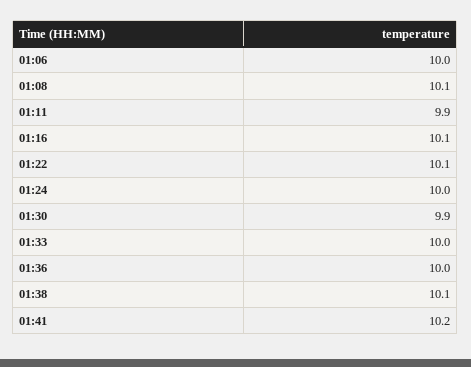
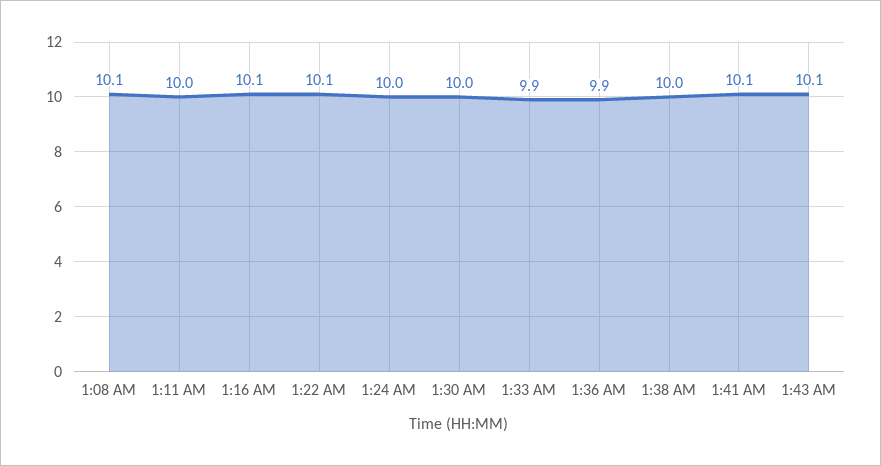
01:06: 10 -> none
01:11: 9.9 -> 10
01:30: 9.9 -> 10
01:33: 10 -> 9.9
01:36: 10 -> 9.9
01:38: 10.1 -> 10
01:41: 10.2 -> 10.1
1:43 AM: none -> 10.1

